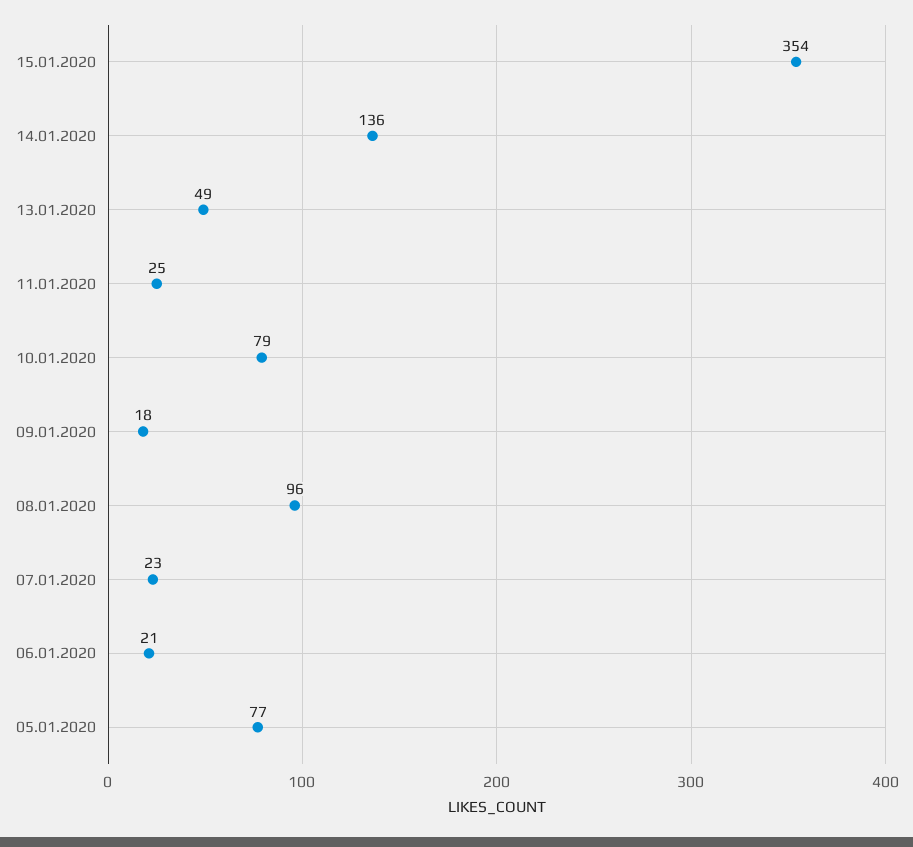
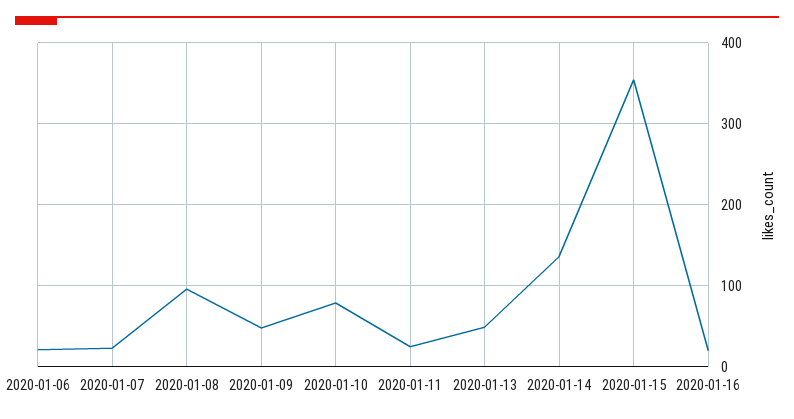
09.01.2020: 18 -> 50
05.01.2020: 77 -> none
2020-01-16: none -> 20

